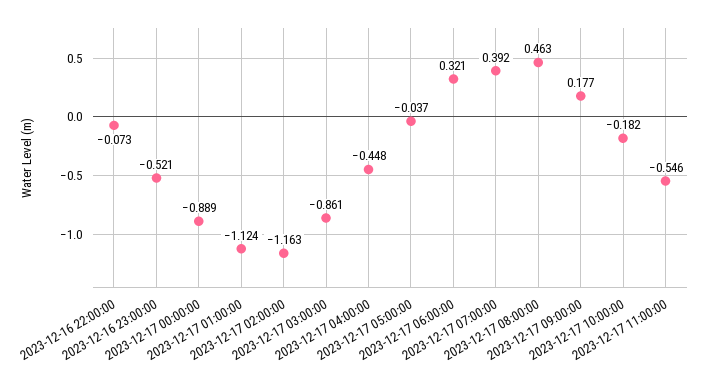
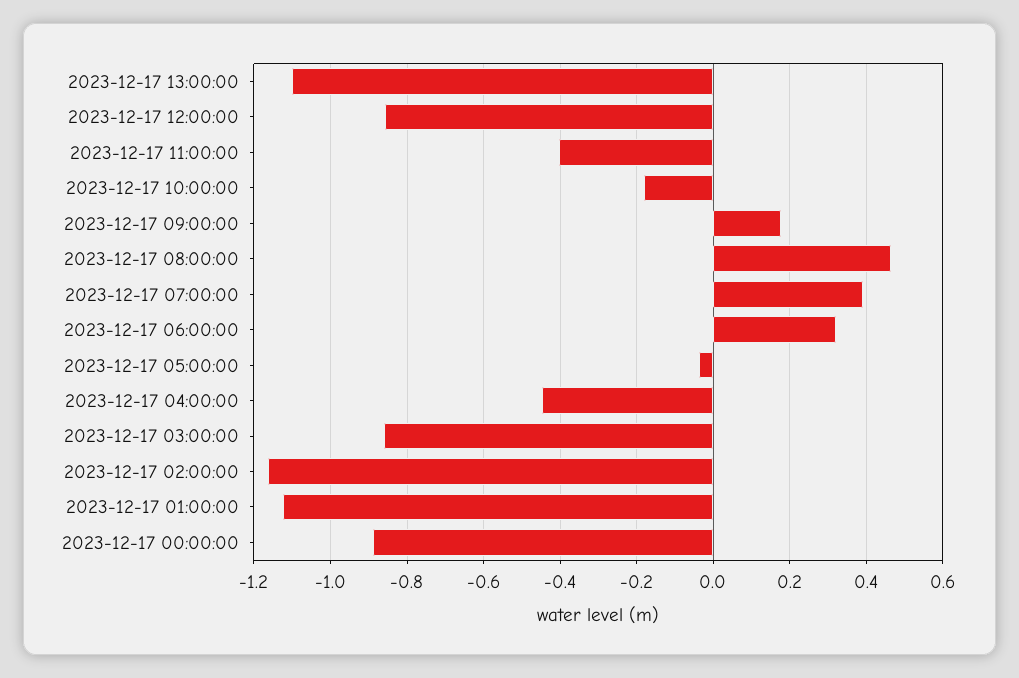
2023-12-16 22:00:00: -0.073 -> none
2023-12-16 23:00:00: -0.521 -> none
2023-12-17 11:00:00: -0.546 -> -0.4
2023-12-17 13:00:00: none -> -1.1
2023-12-17 12:00:00: none -> -0.86

